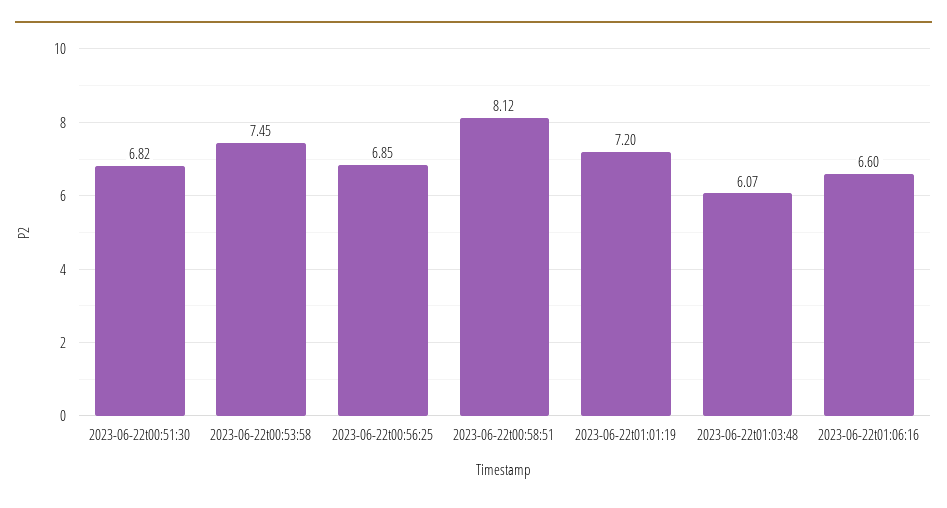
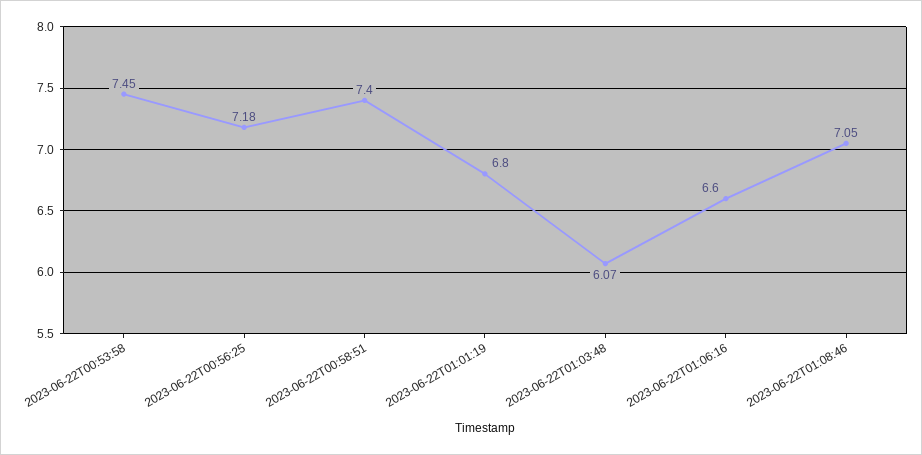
2023-06-22t00:51:30: 6.82 -> none
2023-06-22t00:56:25: 6.85 -> 7.18
2023-06-22t00:58:51: 8.12 -> 7.4
2023-06-22t01:01:19: 7.2 -> 6.8
2023-06-22T01:08:46: none -> 7.05

